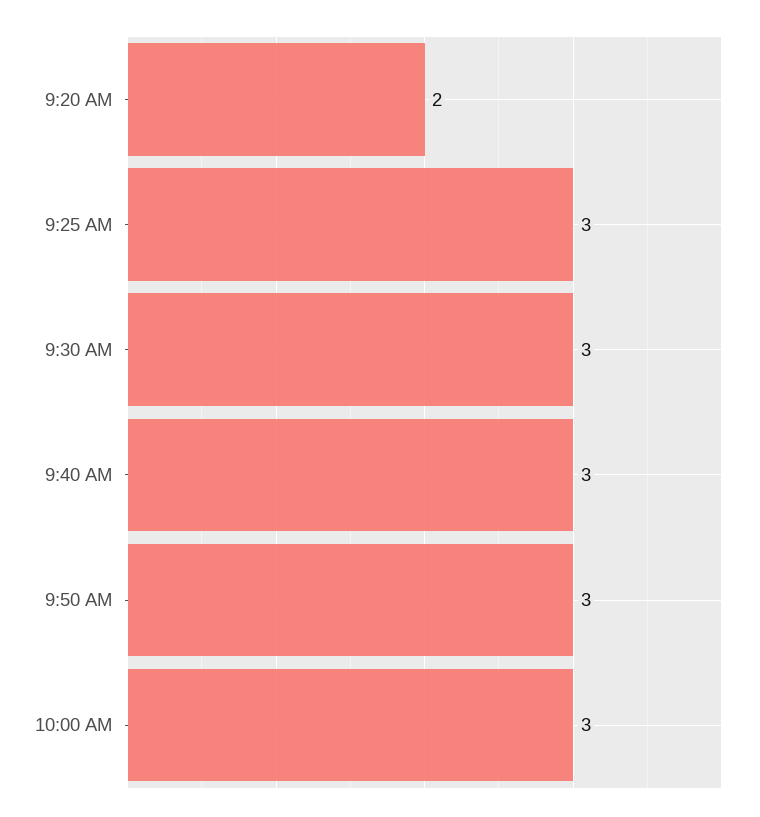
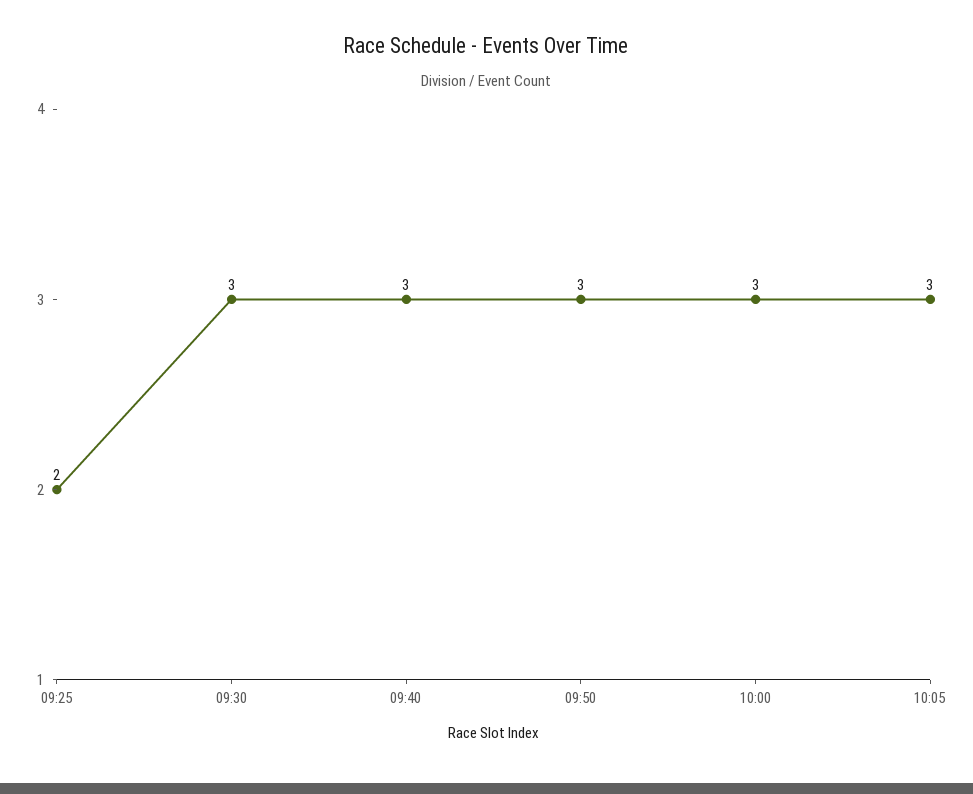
9:20 AM: 2 -> none
9:25 AM: 3 -> 2
10:05: none -> 3

